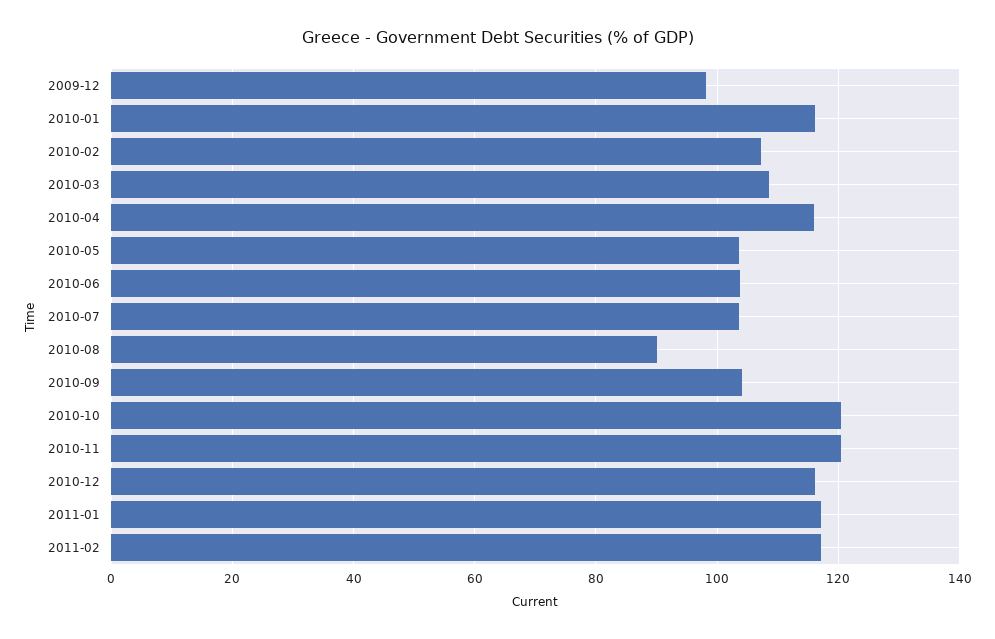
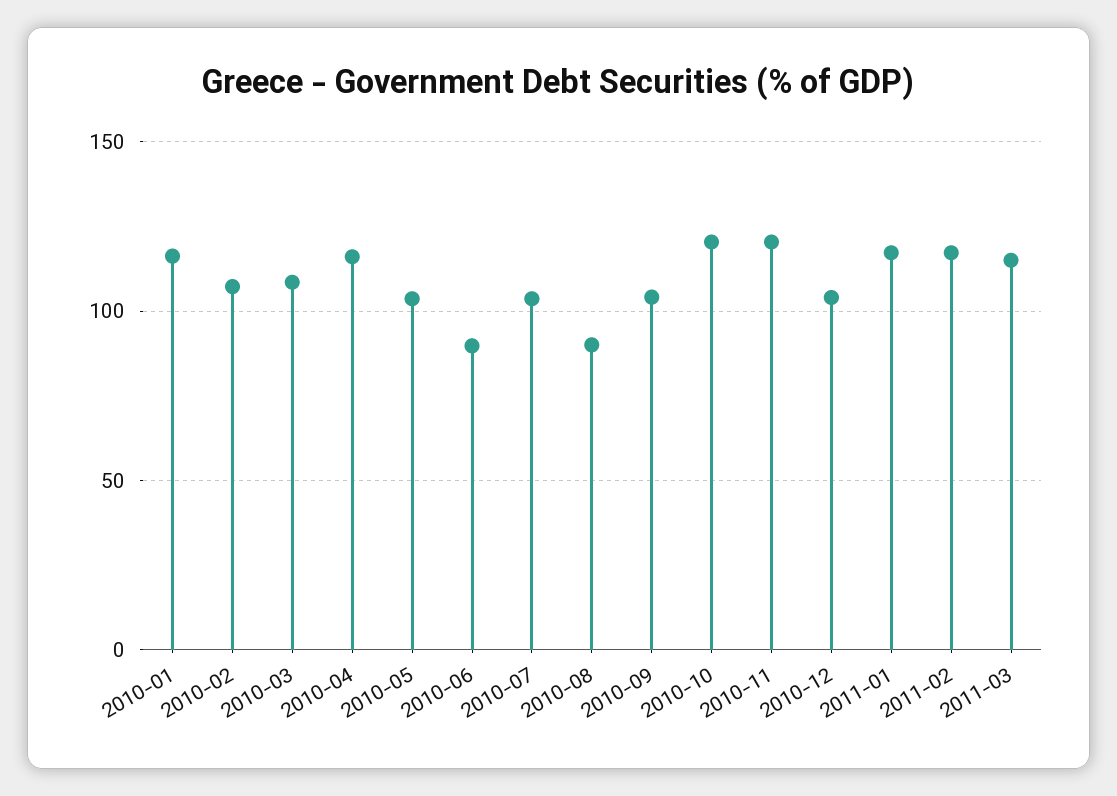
2009-12: 98 -> none
2010-06: 104 -> 90
2010-12: 116 -> 105
2011-03: none -> 115

